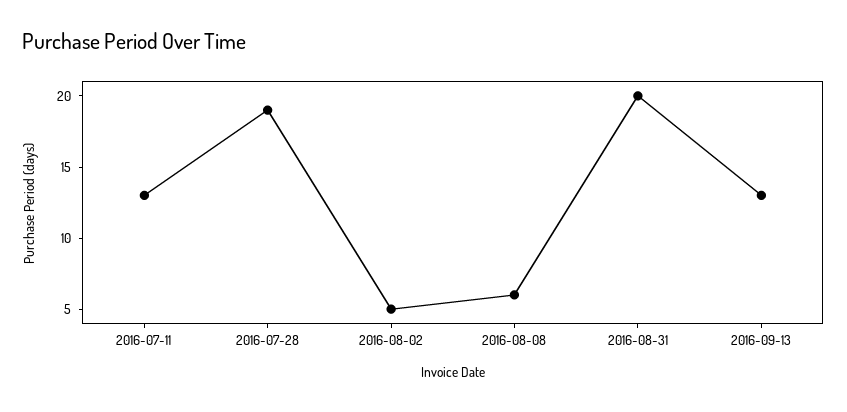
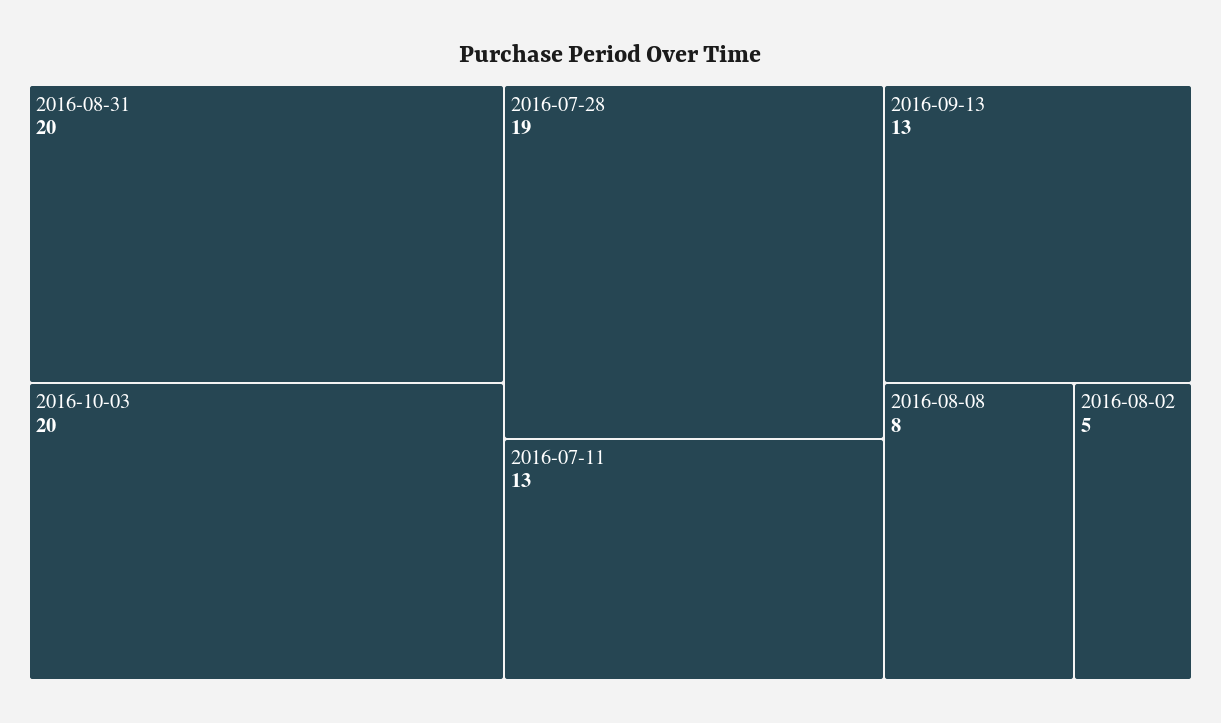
2016-08-08: 6 -> 8
2016-10-03: none -> 20

